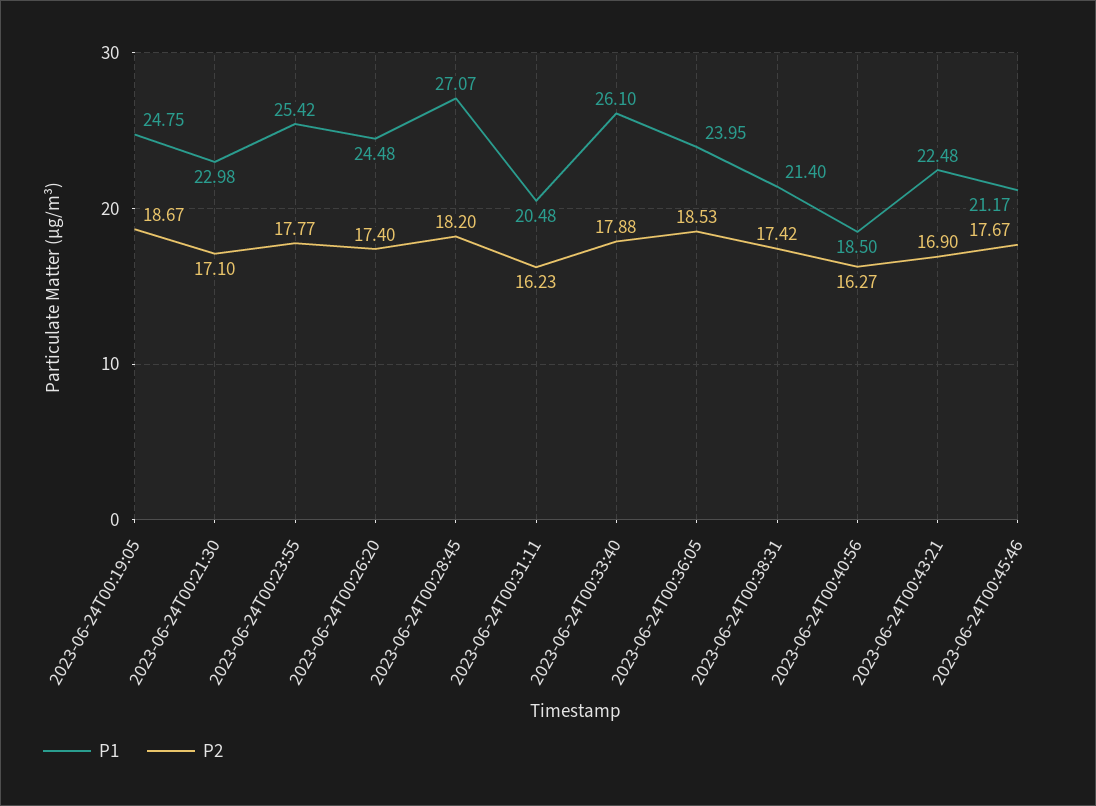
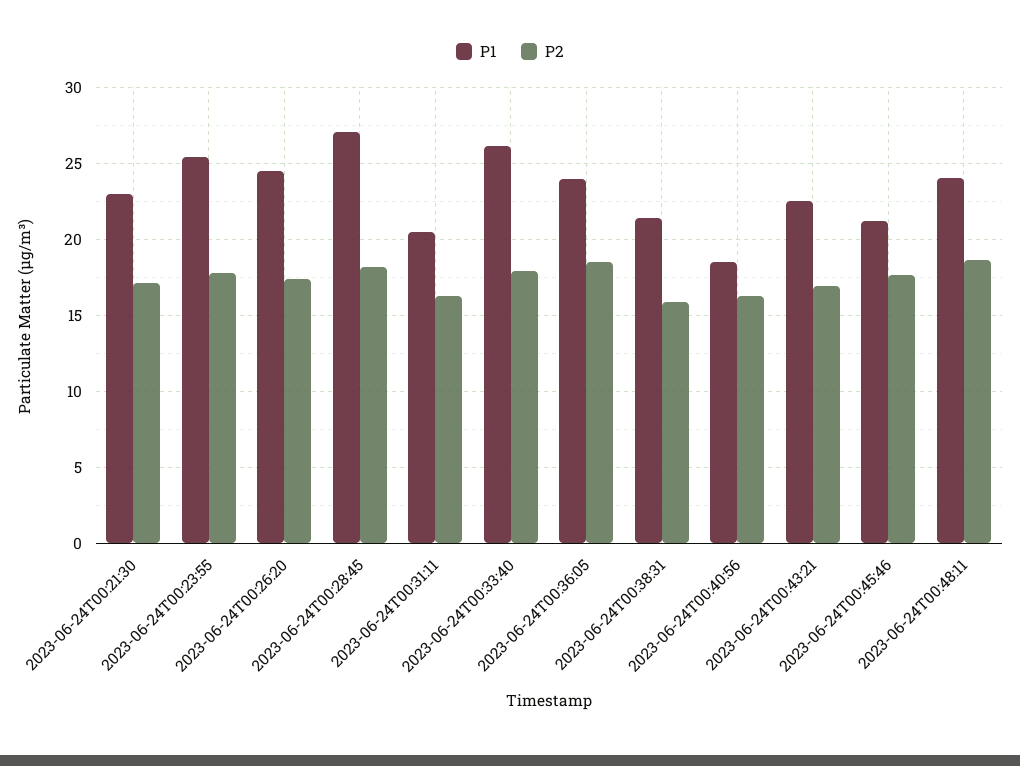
P1, 2023-06-24T00:19:05: 24.75 -> none
P2, 2023-06-24T00:19:05: 18.67 -> none
P2, 2023-06-24T00:38:31: 17.42 -> 16
P1, 2023-06-24T00:48:11: none -> 24
P2, 2023-06-24T00:48:11: none -> 18.5

